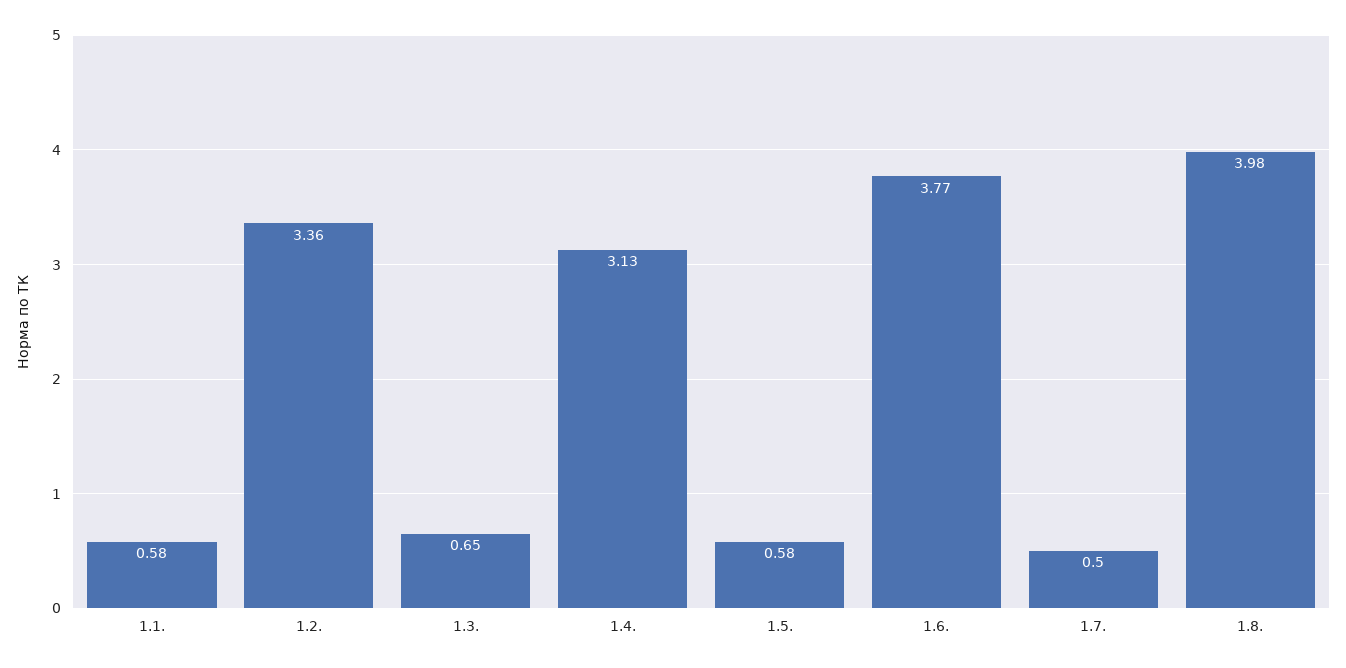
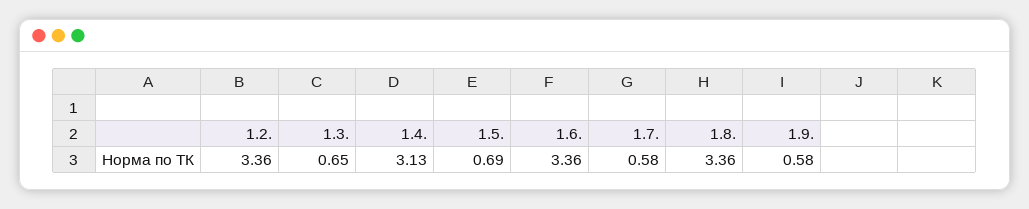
1.1.: 0.58 -> none
1.5.: 0.58 -> 0.69
1.6.: 3.77 -> 3.36
1.7.: 0.5 -> 0.58
1.8.: 3.98 -> 3.36
1.9.: none -> 0.58

